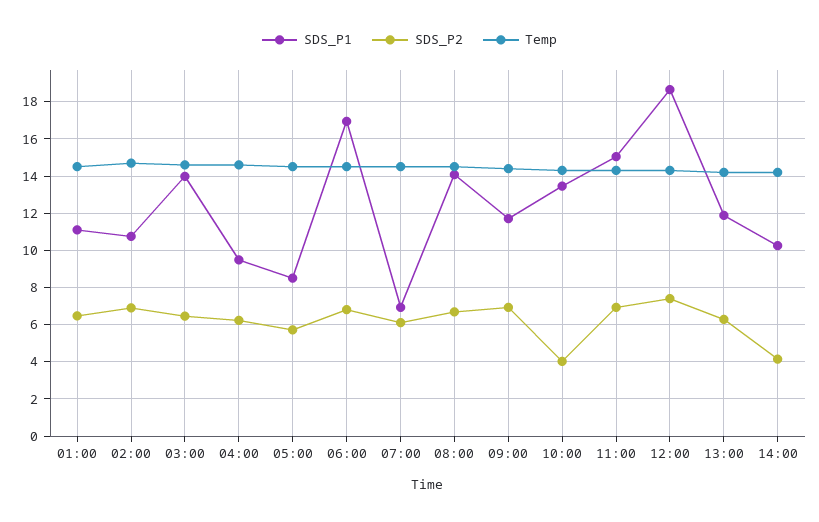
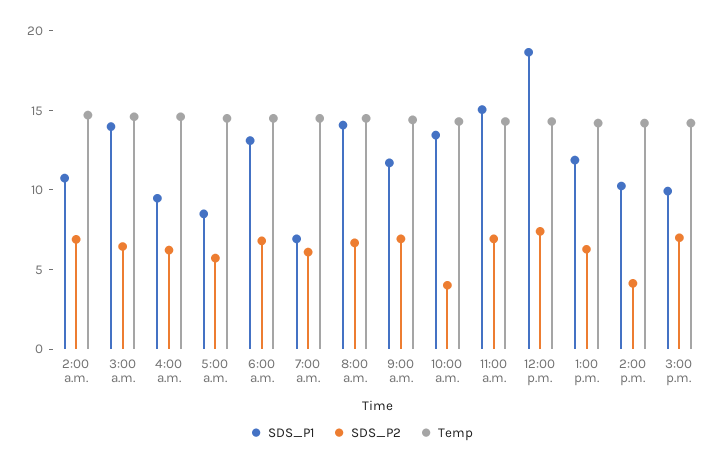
SDS_P1, 01:00: 11 -> none
SDS_P2, 01:00: 6.5 -> none
Temp, 01:00: 14.5 -> none
SDS_P1, 06:00: 17 -> 13
SDS_P1, 3:00 p.m.: none -> 10
SDS_P2, 3:00 p.m.: none -> 7
Temp, 3:00 p.m.: none -> 14

